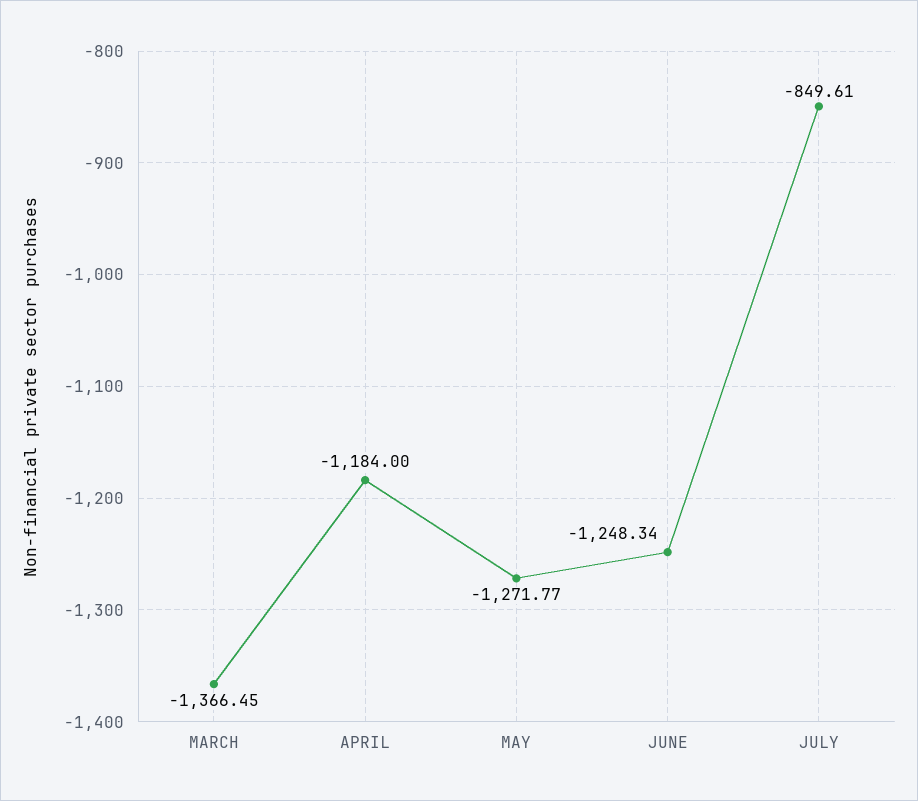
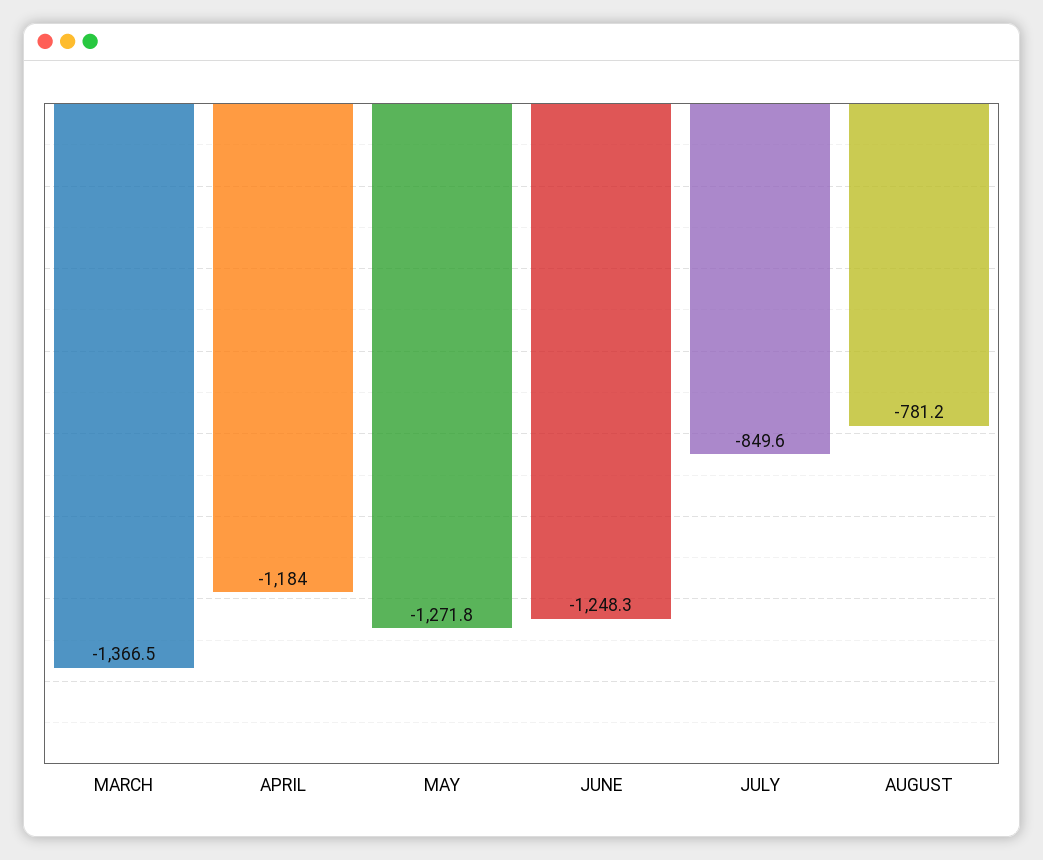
AUGUST: none -> -781.2

